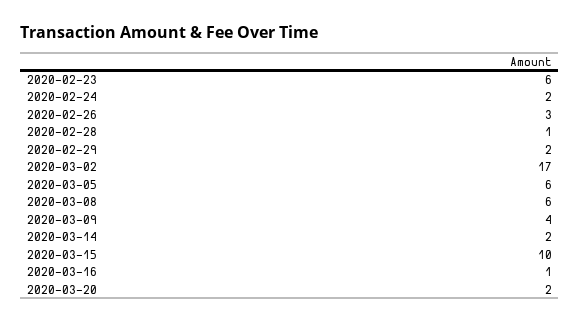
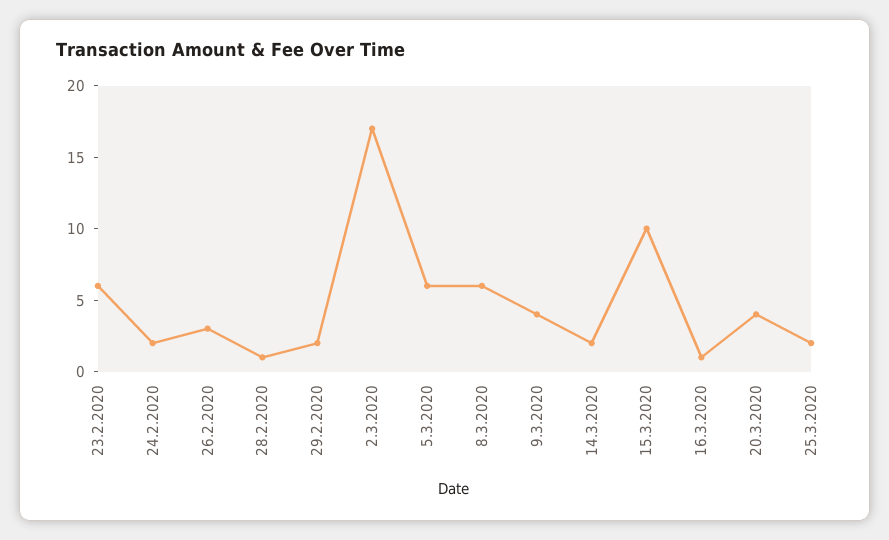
2020-03-20: 2 -> 4
25.3.2020: none -> 2

